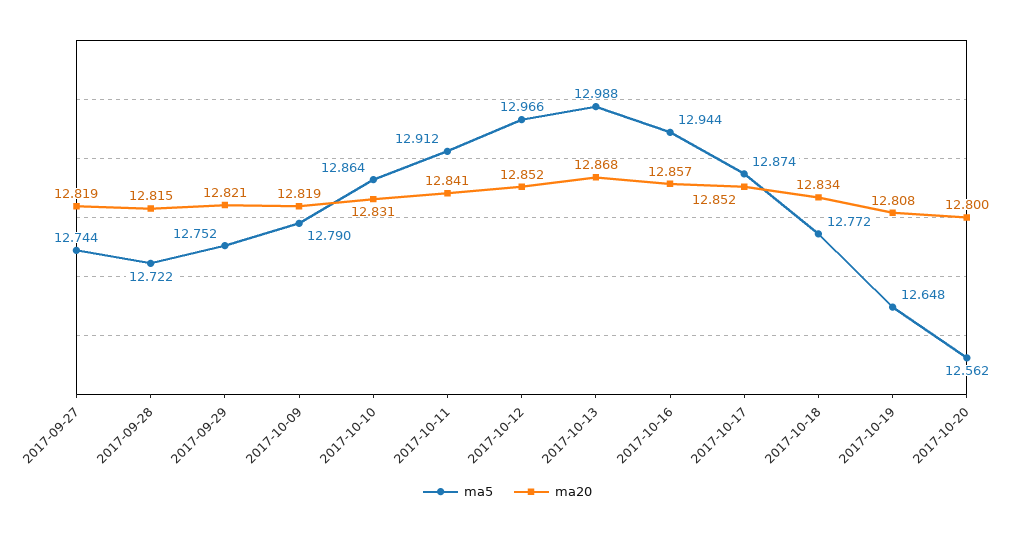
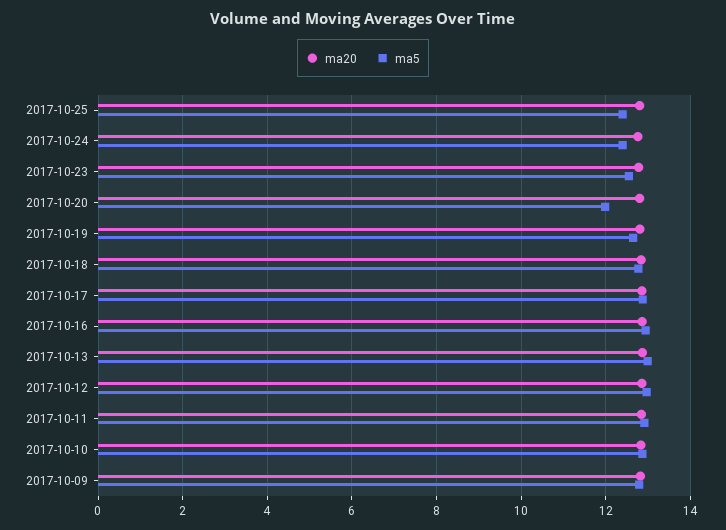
ma5, 2017-09-27: 12.744 -> none
ma20, 2017-09-27: 12.819 -> none
ma5, 2017-09-28: 12.722 -> none
ma20, 2017-09-28: 12.815 -> none
ma5, 2017-09-29: 12.752 -> none
ma20, 2017-09-29: 12.821 -> none
ma5, 2017-10-20: 12.562 -> 12
ma20, 2017-10-25: none -> 12.8
ma5, 2017-10-25: none -> 12.4
ma20, 2017-10-24: none -> 12.8
ma5, 2017-10-24: none -> 12.4
ma20, 2017-10-23: none -> 12.8
ma5, 2017-10-23: none -> 12.6

